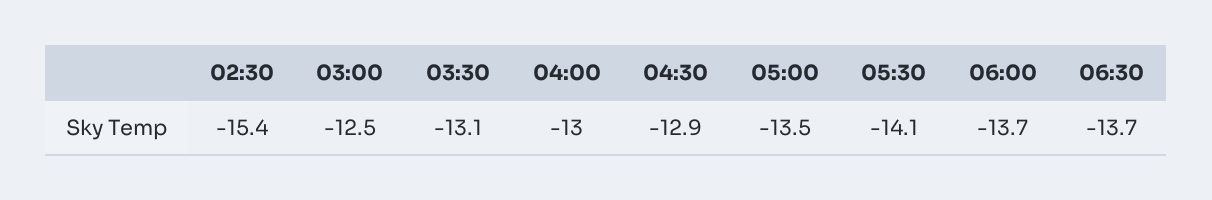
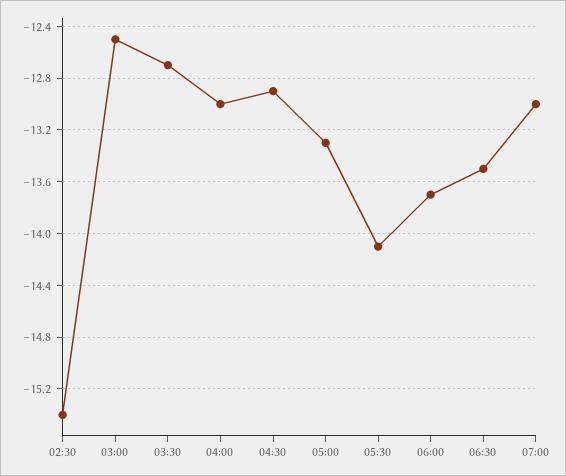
03:30: -13.1 -> -12.7
05:00: -13.5 -> -13.3
06:30: -13.7 -> -13.5
07:00: none -> -13

